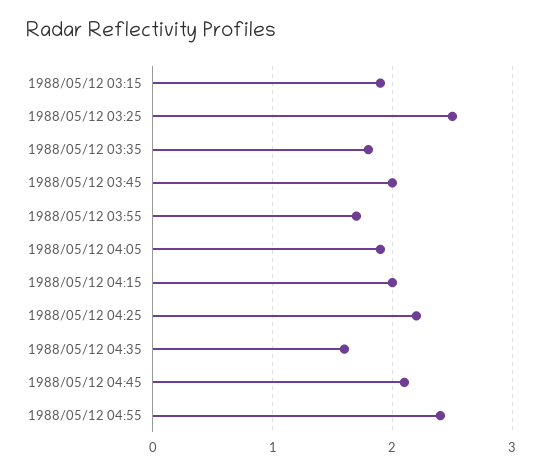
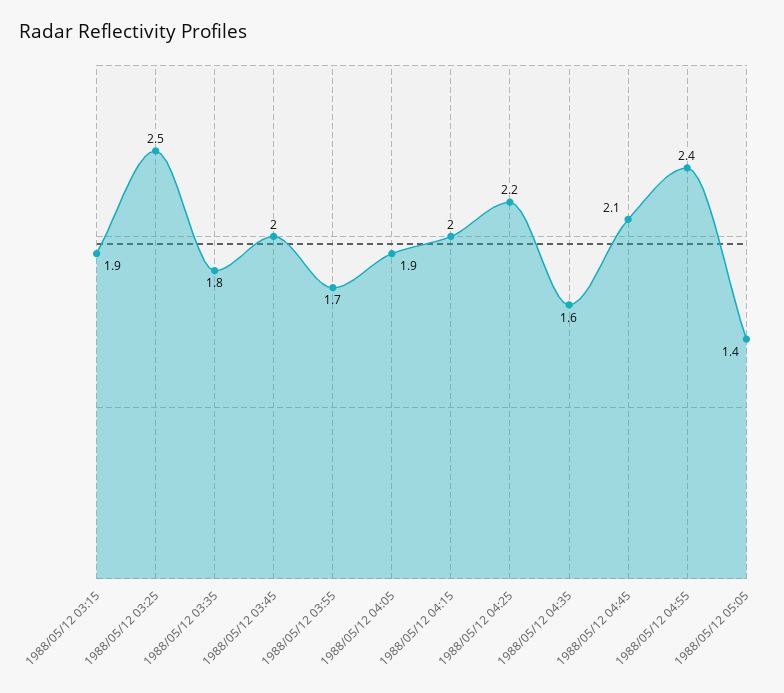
1988/05/12 05:05: none -> 1.4

